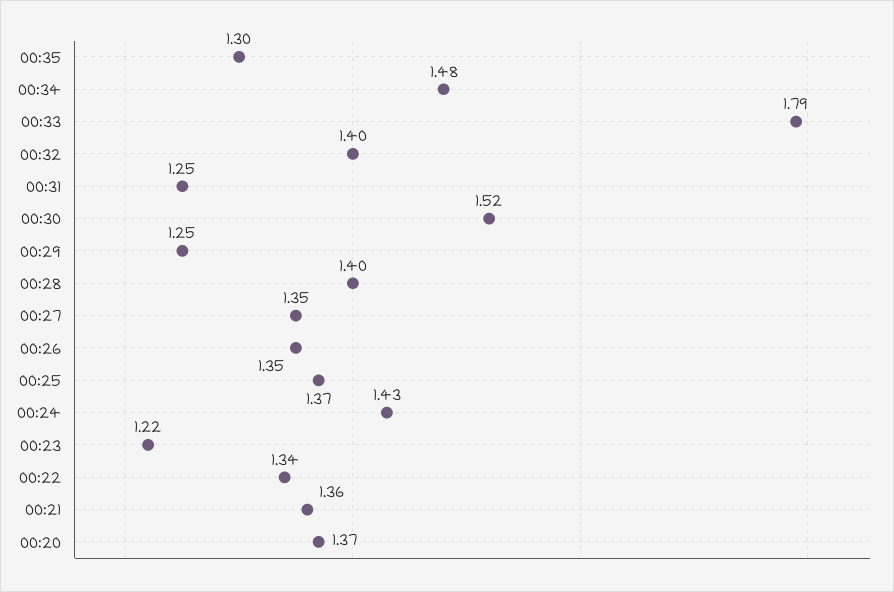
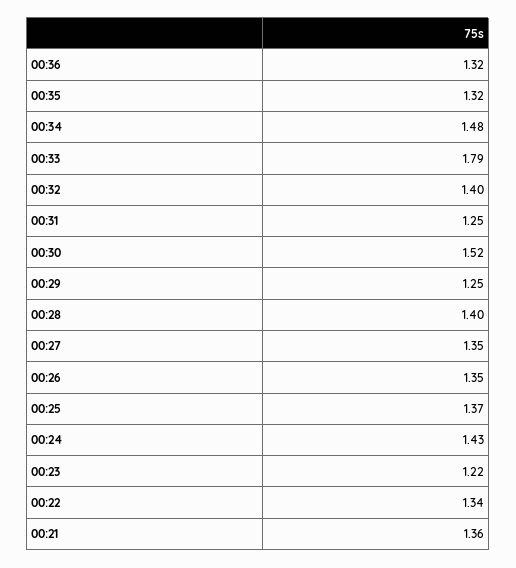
00:35: 1.3 -> 1.32
00:20: 1.37 -> none
00:36: none -> 1.32

